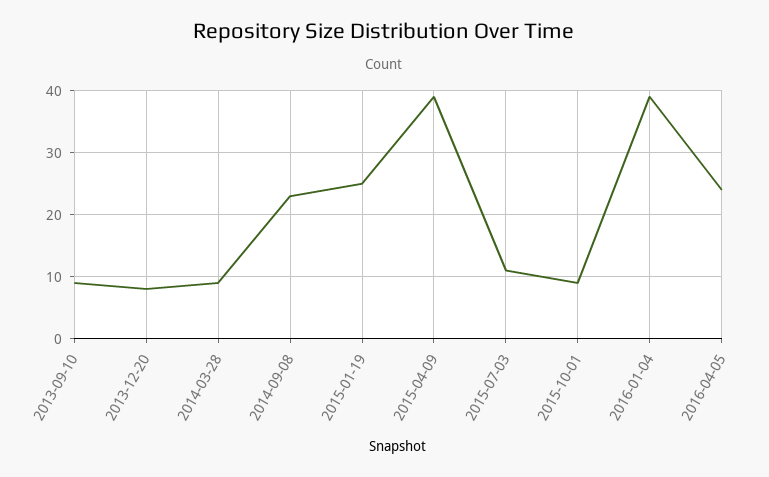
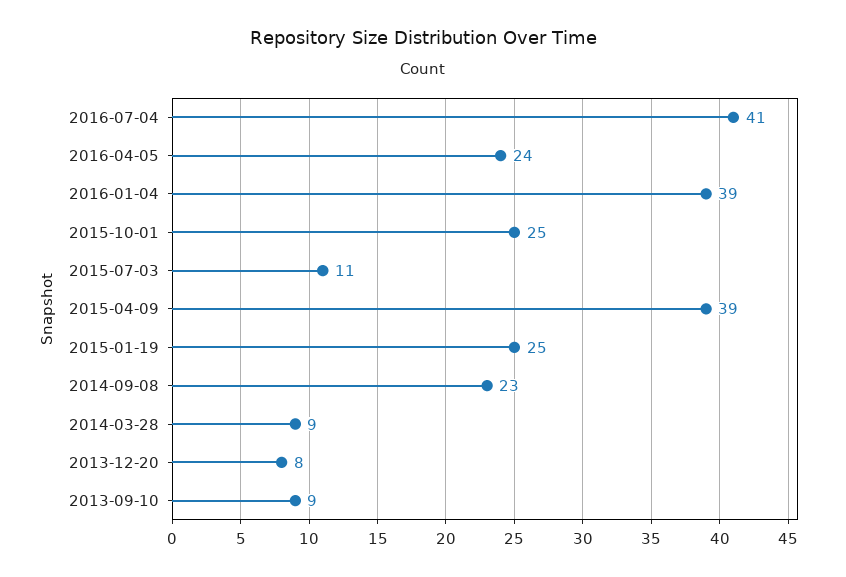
2015-10-01: 9 -> 25
2016-07-04: none -> 41

